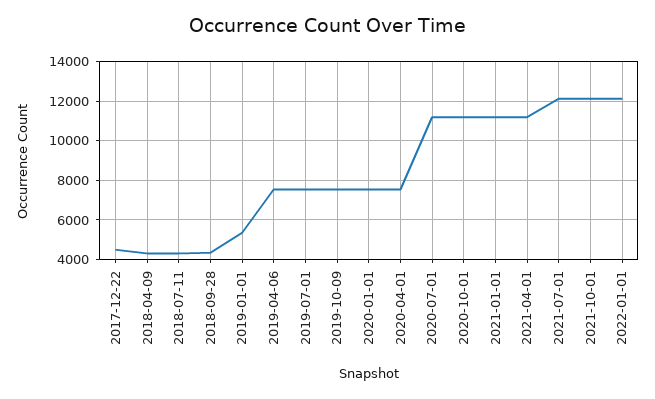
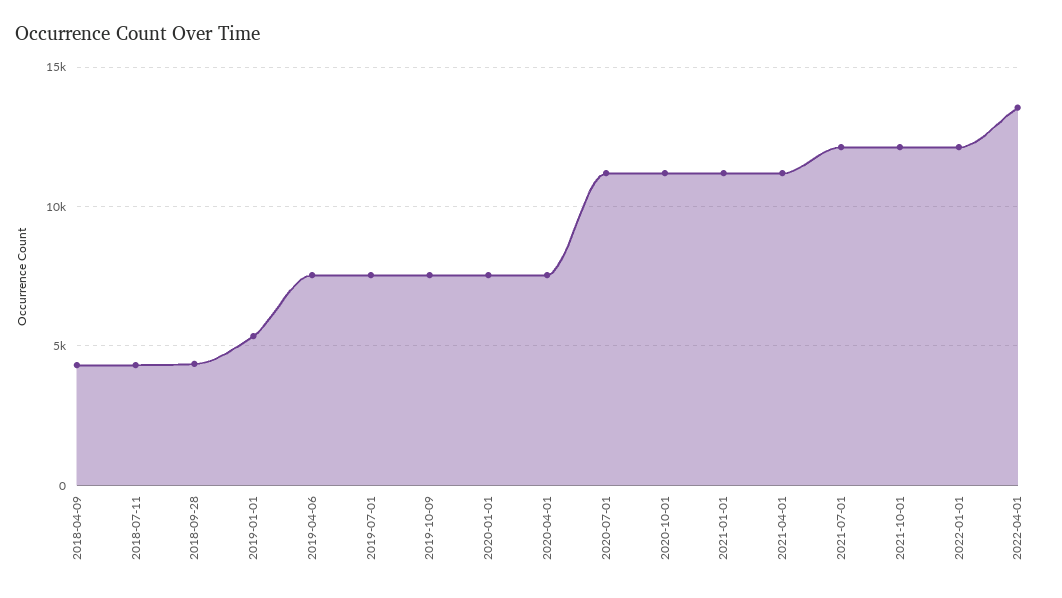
2017-12-22: 4500 -> none
2022-04-01: none -> 13500

